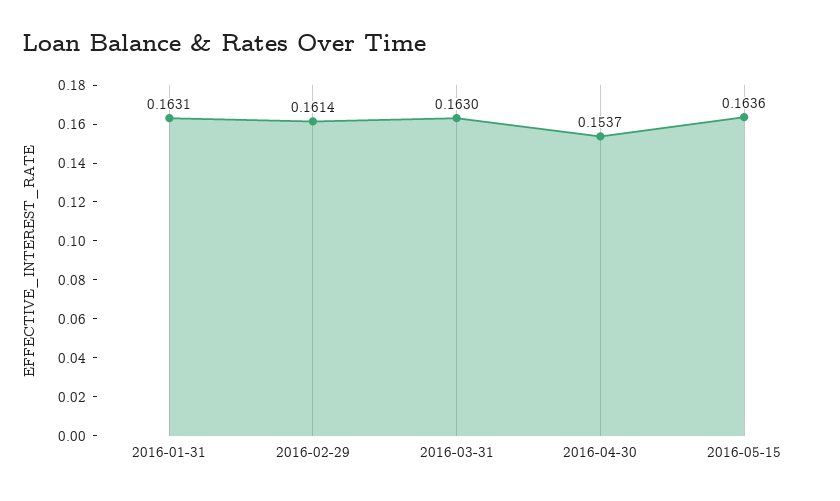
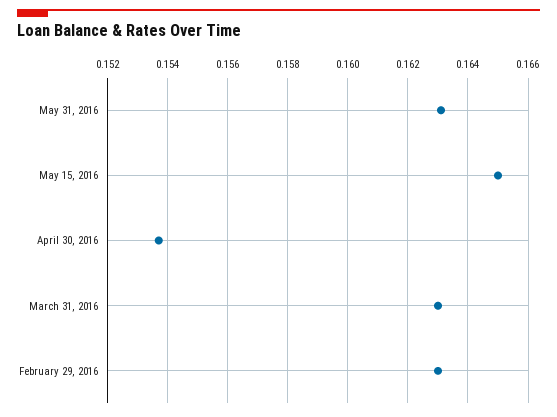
2016-01-31: 0.1631 -> none
2016-02-29: 0.1614 -> 0.163
2016-05-15: 0.1636 -> 0.165
May 31, 2016: none -> 0.163

